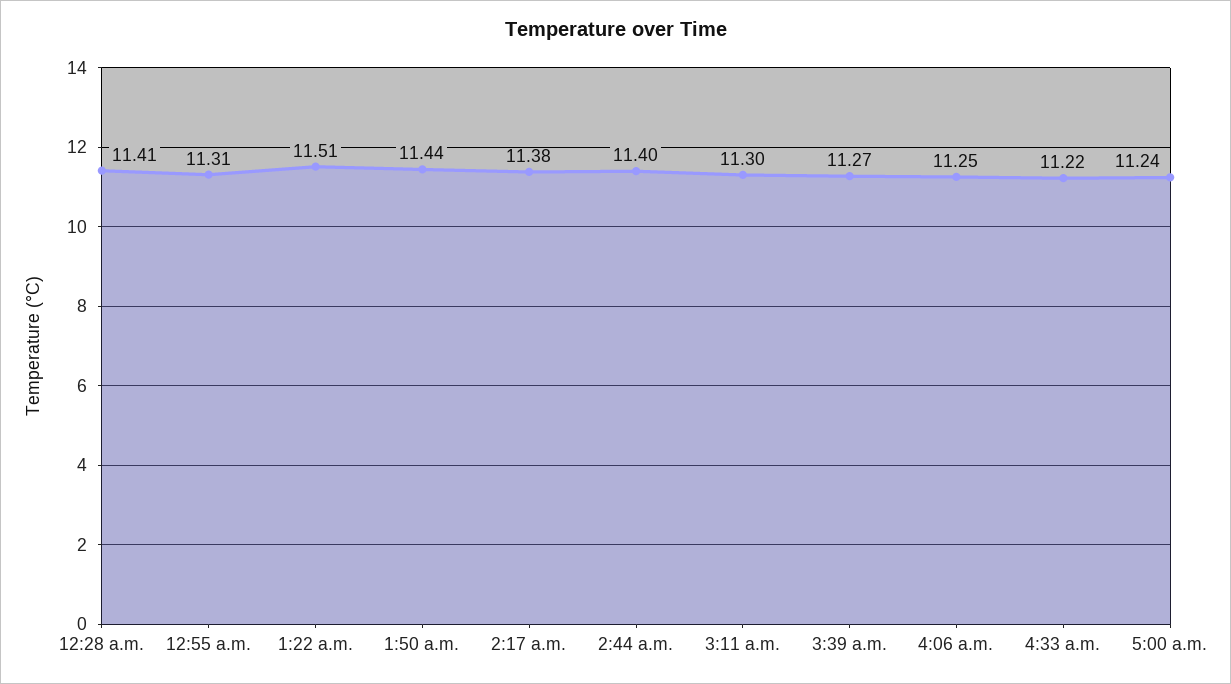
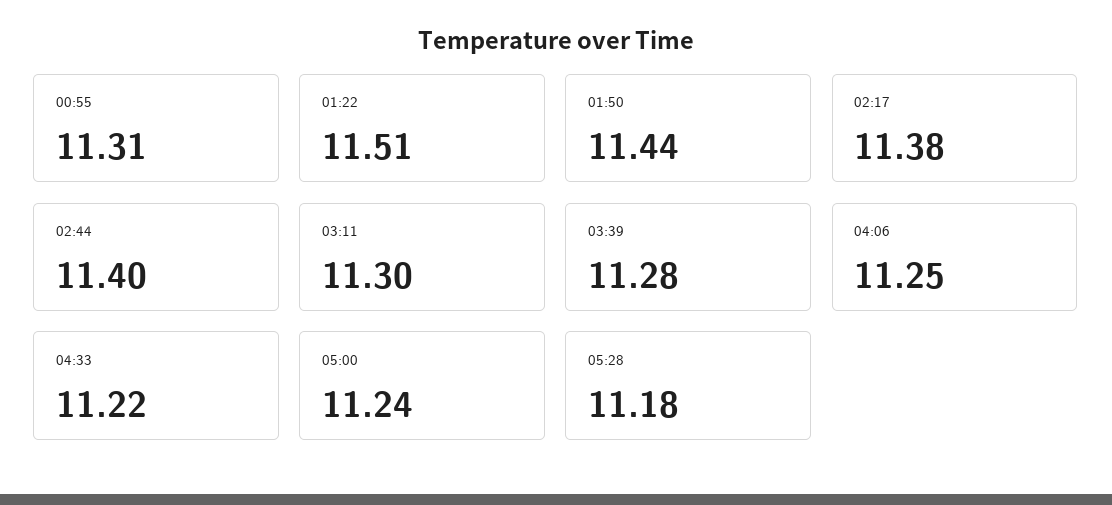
12:28 a.m.: 11.41 -> none
3:39 a.m.: 11.27 -> 11.28
05:28: none -> 11.18

